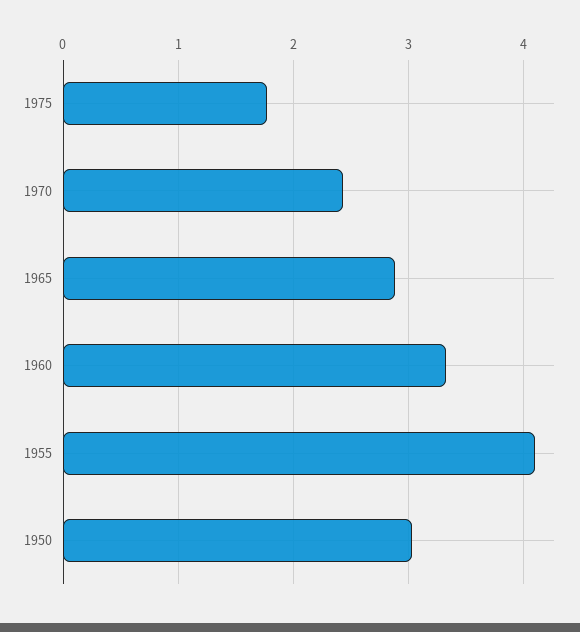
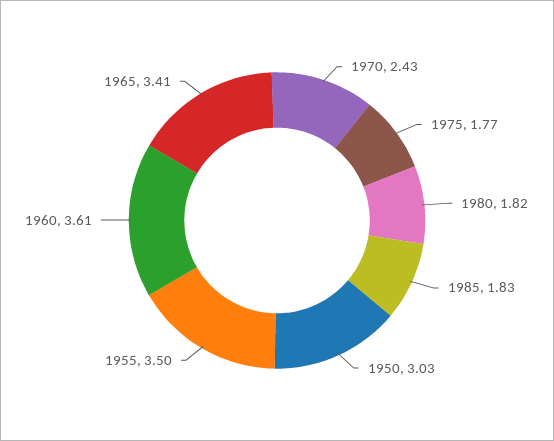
1965: 2.9 -> 3.41
1960: 3.3 -> 3.61
1955: 4.1 -> 3.5
1980: none -> 1.82
1985: none -> 1.83

